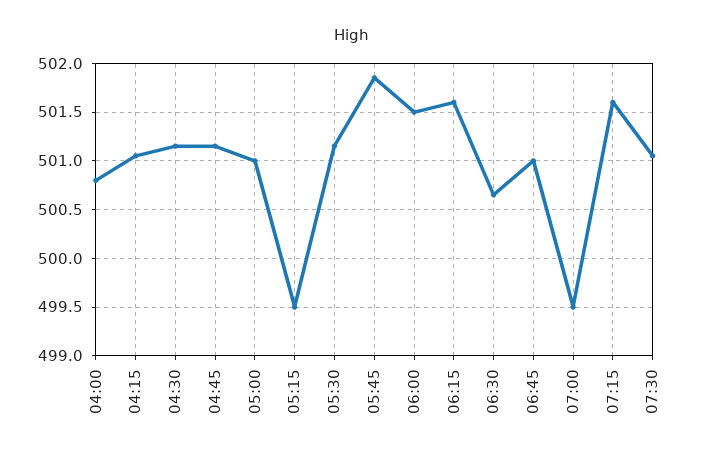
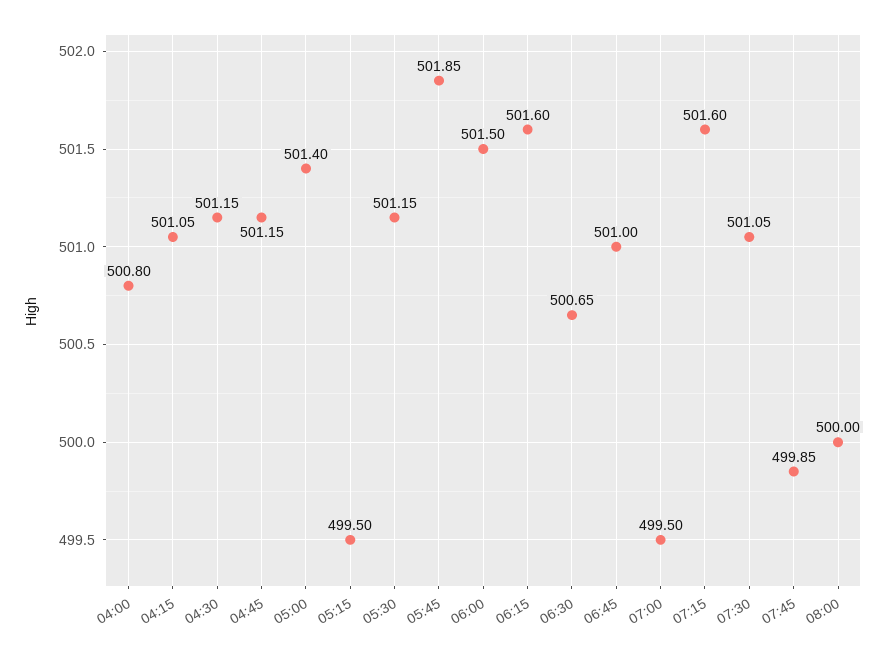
05:00: 501 -> 501.4
07:45: none -> 499.85
08:00: none -> 500

